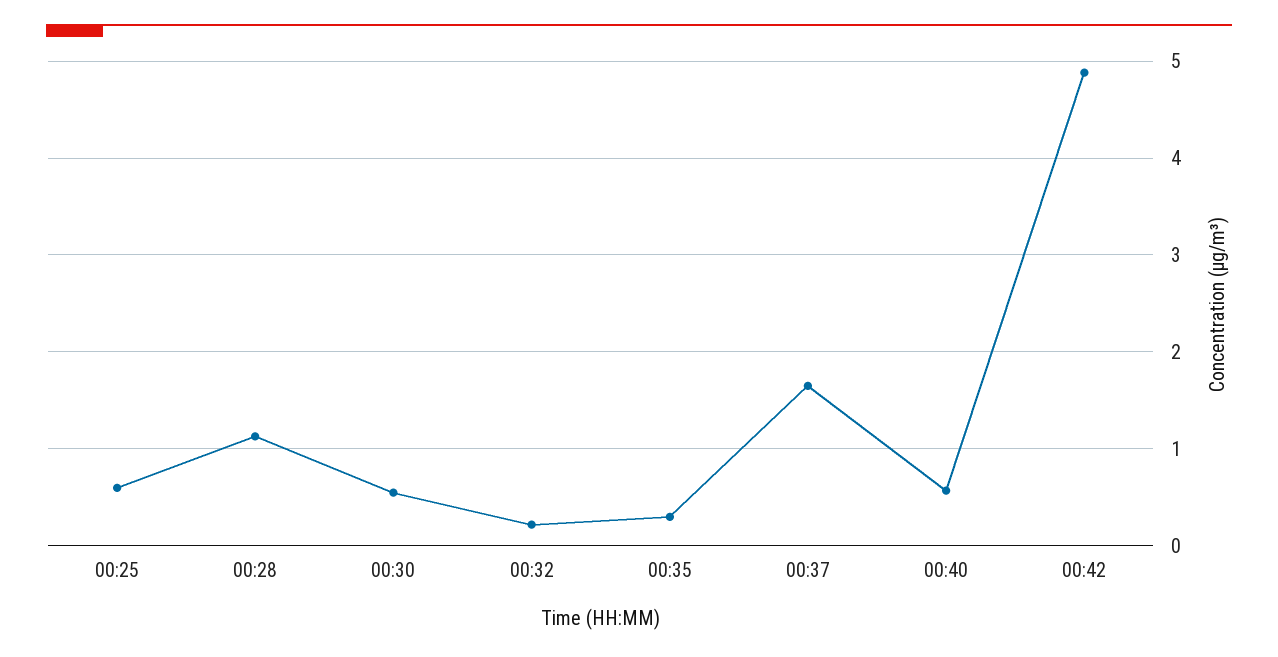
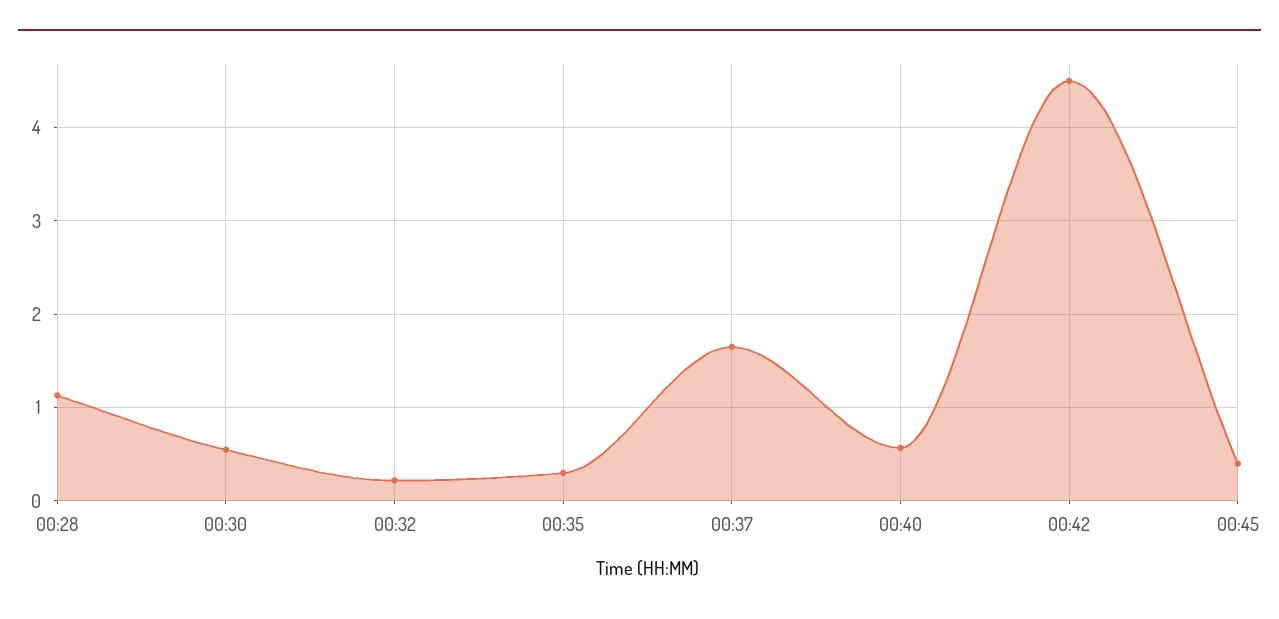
00:25: 0.6 -> none
00:42: 4.9 -> 4.5
00:45: none -> 0.4

